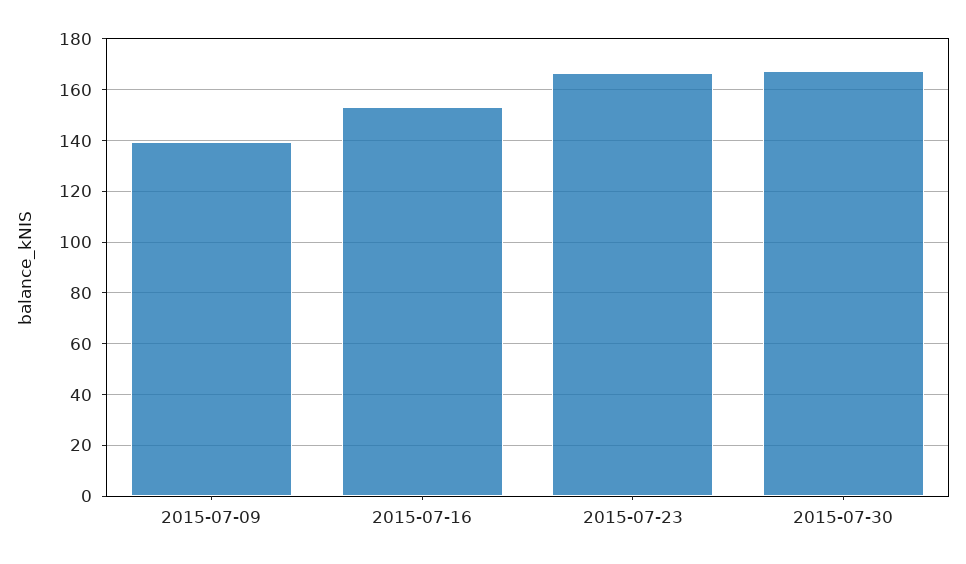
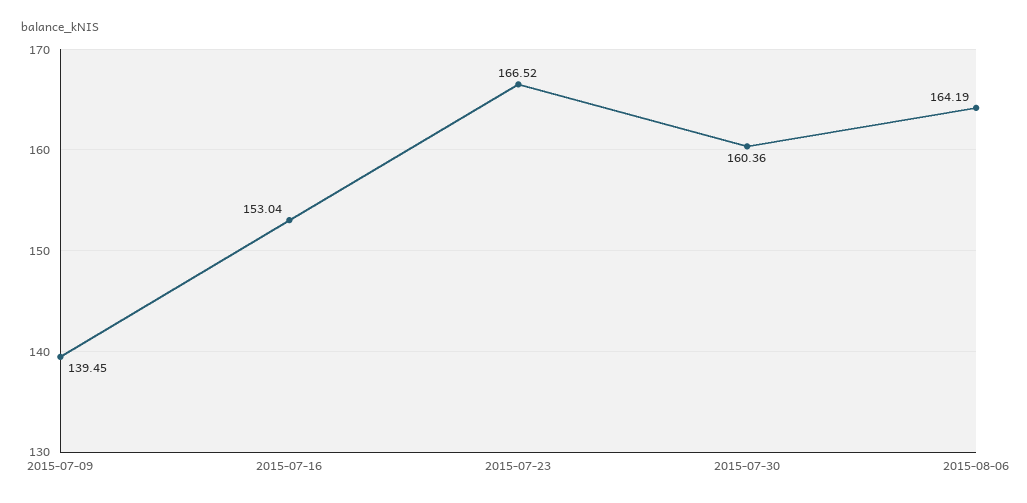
2015-07-30: 167.5 -> 160.36
2015-08-06: none -> 164.19

